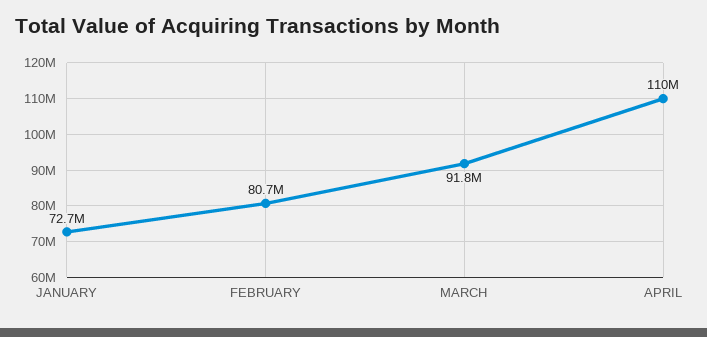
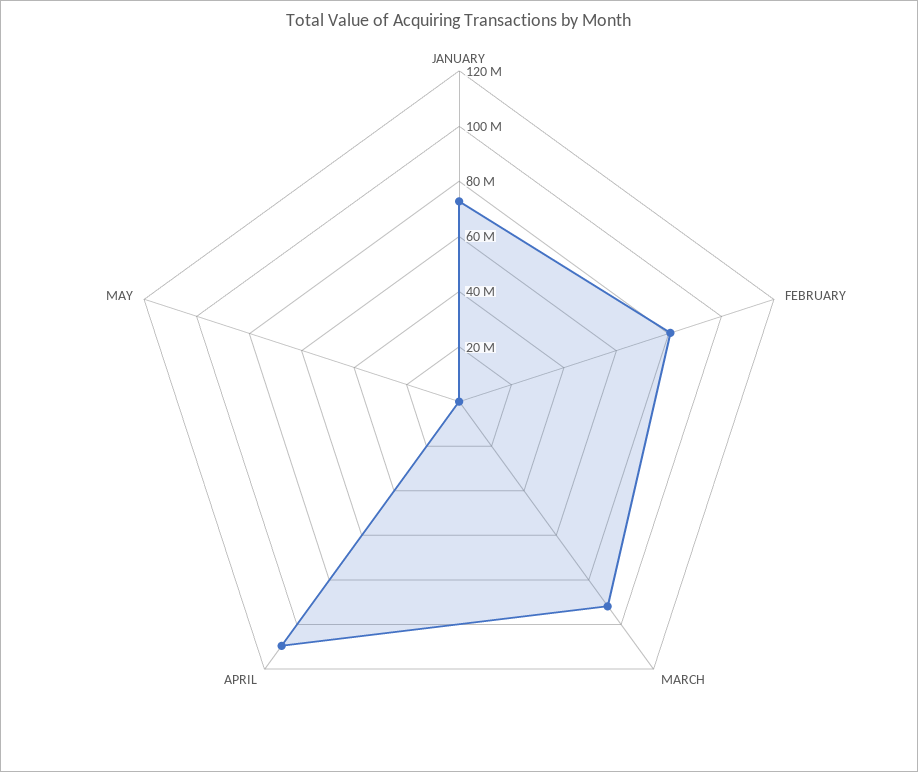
MAY: none -> 0

